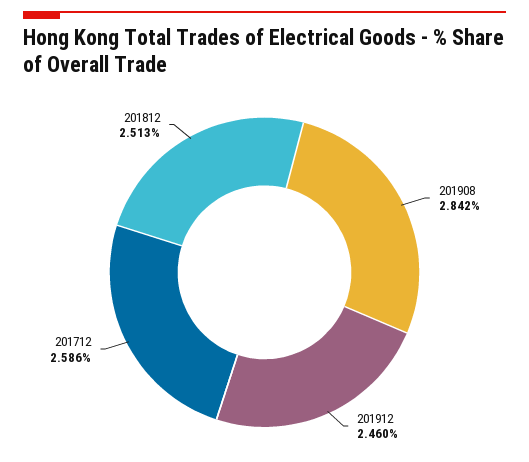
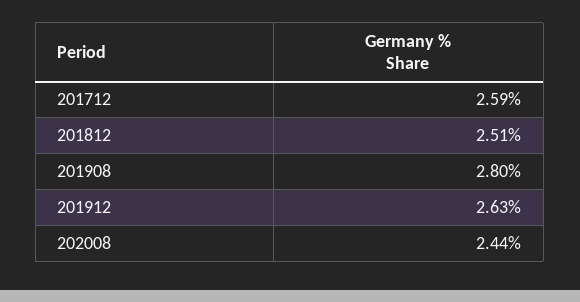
201908: 2.842 -> 2.8
201912: 2.46 -> 2.63
202008: none -> 2.44

